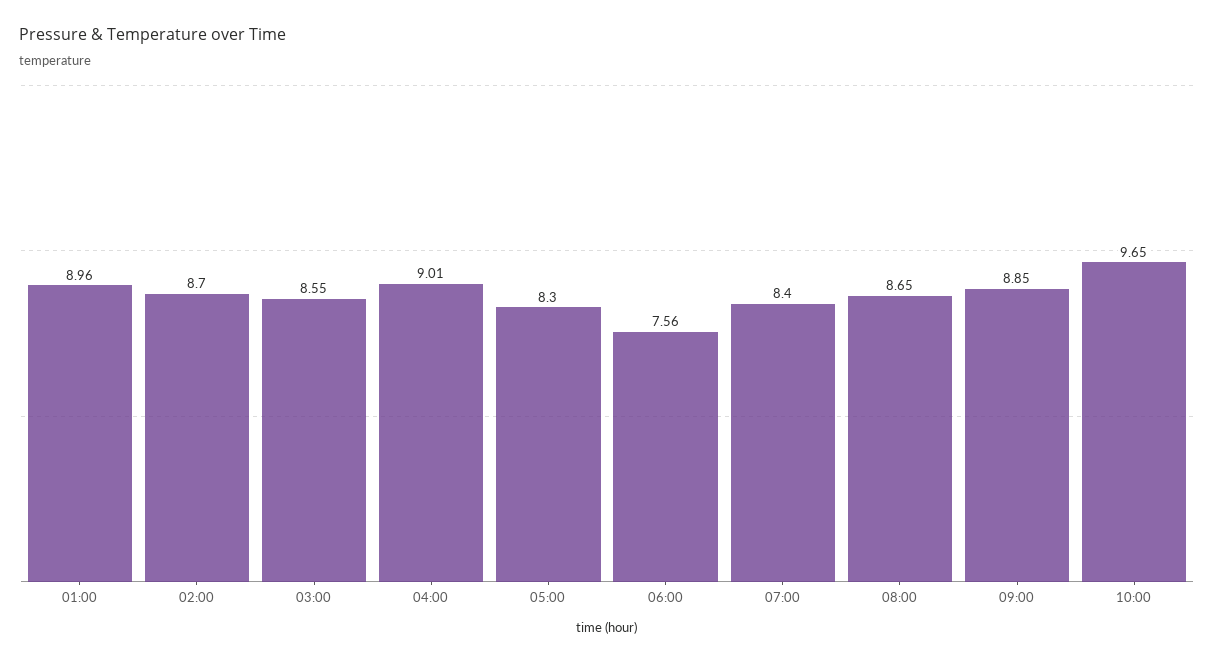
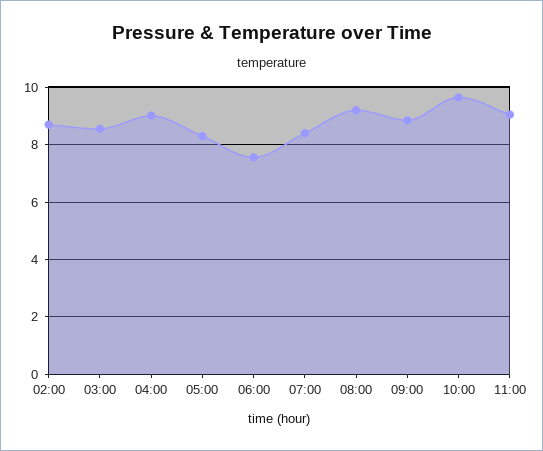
01:00: 8.96 -> none
08:00: 8.65 -> 9.25
11:00: none -> 9

